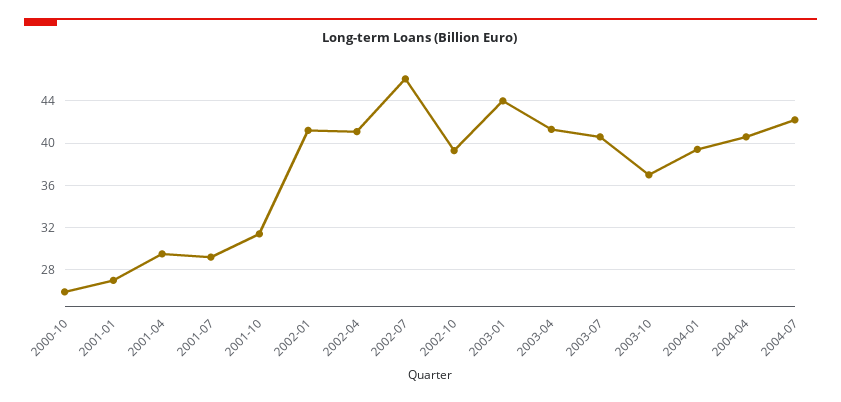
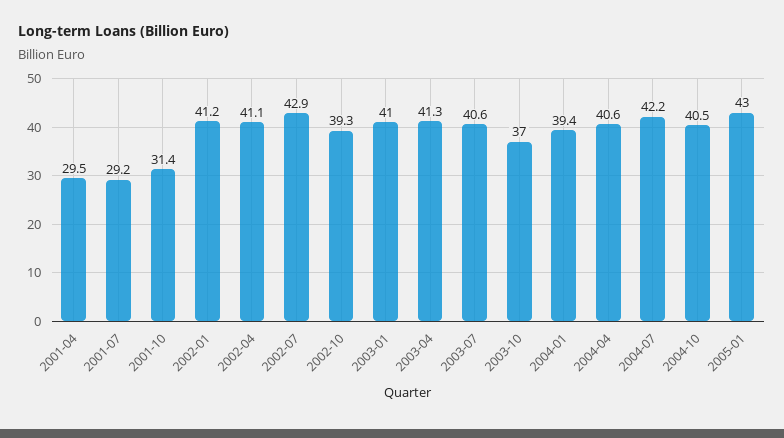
2000-10: 26 -> none
2001-01: 27 -> none
2002-07: 46 -> 42.9
2003-01: 44 -> 41
2004-10: none -> 40.5
2005-01: none -> 43

